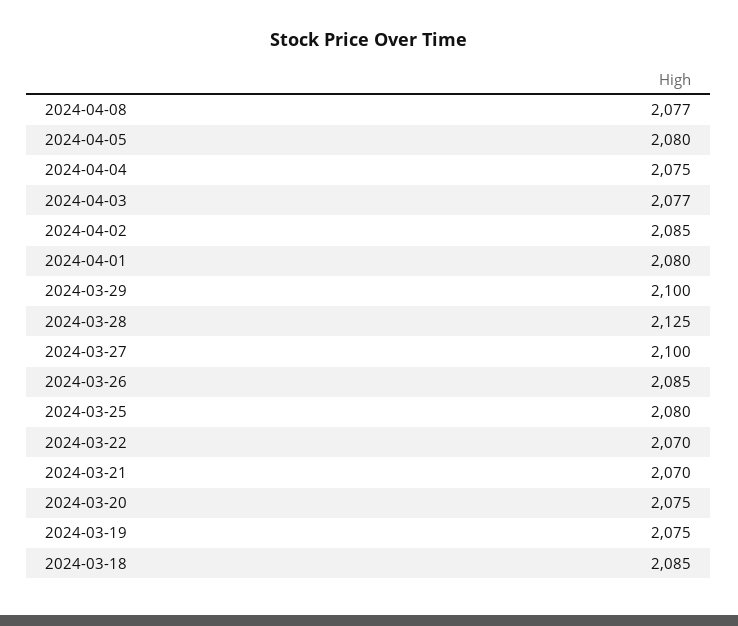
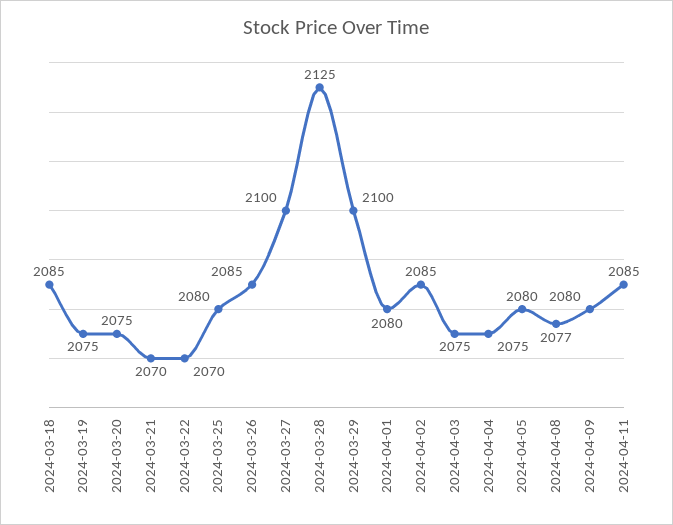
2024-04-03: 2077 -> 2075
2024-04-09: none -> 2080
2024-04-11: none -> 2085

